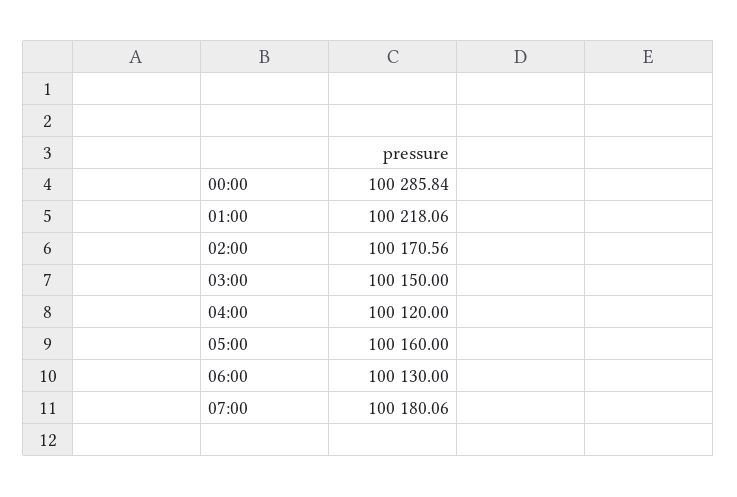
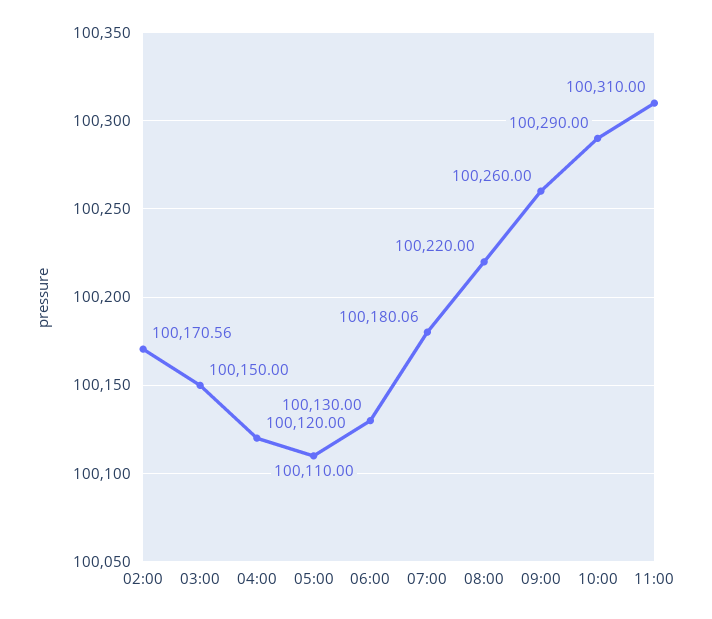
00:00: 100285.84 -> none
01:00: 100218.06 -> none
05:00: 100160 -> 100110
08:00: none -> 100220
09:00: none -> 100260
10:00: none -> 100290
11:00: none -> 100310

